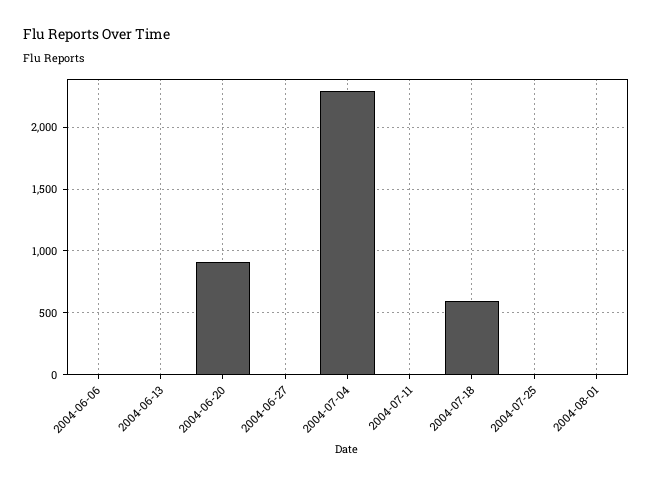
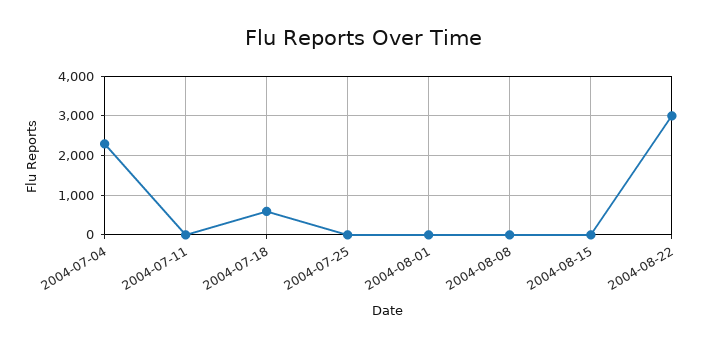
2004-06-06: 0 -> none
2004-06-13: 0 -> none
2004-06-20: 900 -> none
2004-06-27: 0 -> none
2004-08-08: none -> 0
2004-08-15: none -> 0
2004-08-22: none -> 3000

